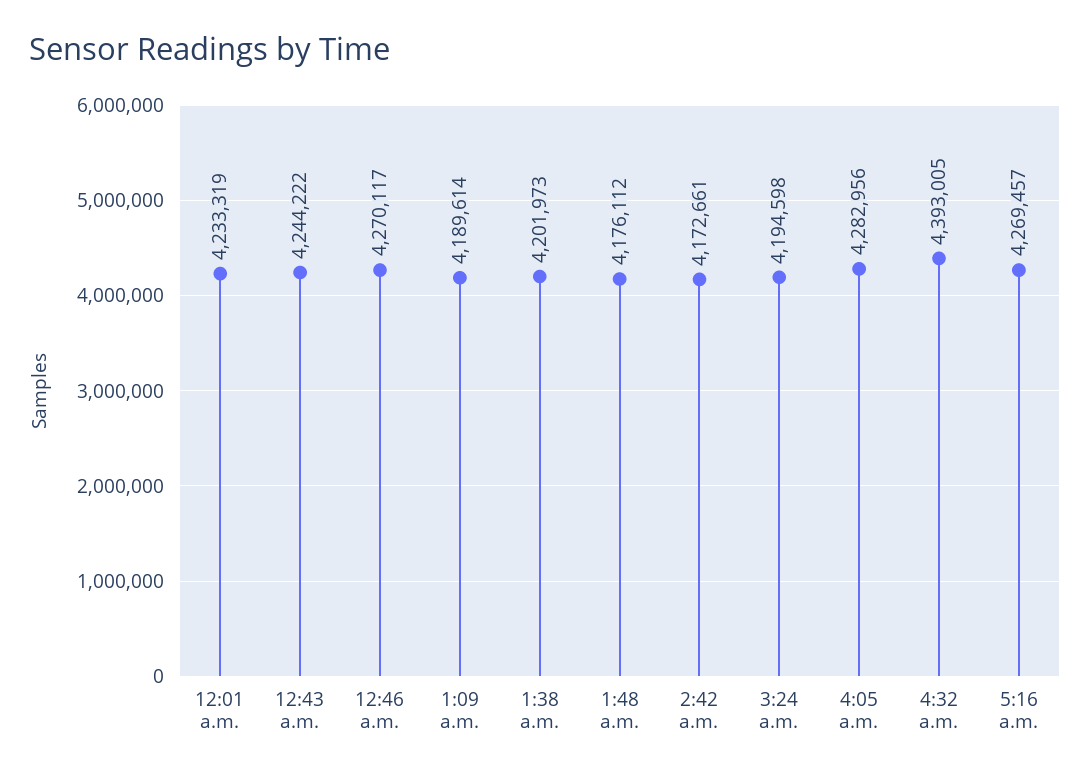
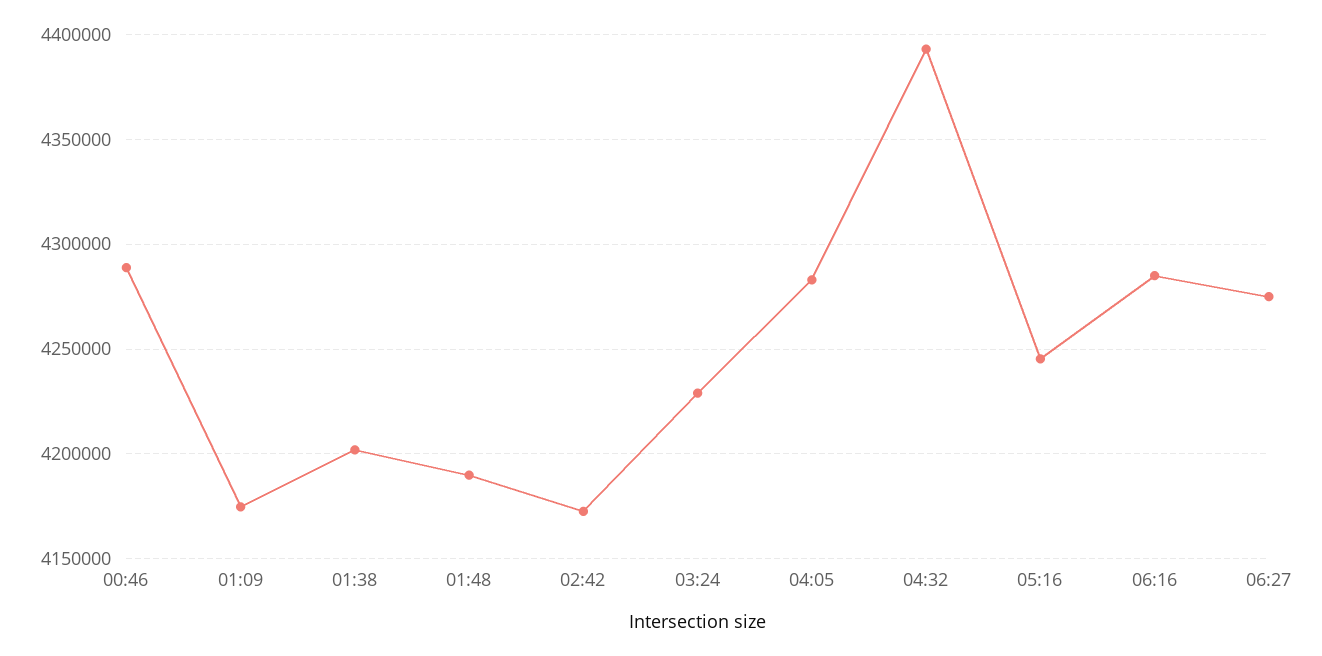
12:01 a.m.: 4233319 -> none
12:43 a.m.: 4244222 -> none
12:46 a.m.: 4270117 -> 4290000
1:09 a.m.: 4189614 -> 4175000
1:48 a.m.: 4176112 -> 4190000
3:24 a.m.: 4194598 -> 4230000
5:16 a.m.: 4269457 -> 4245000
06:16: none -> 4285000
06:27: none -> 4275000

